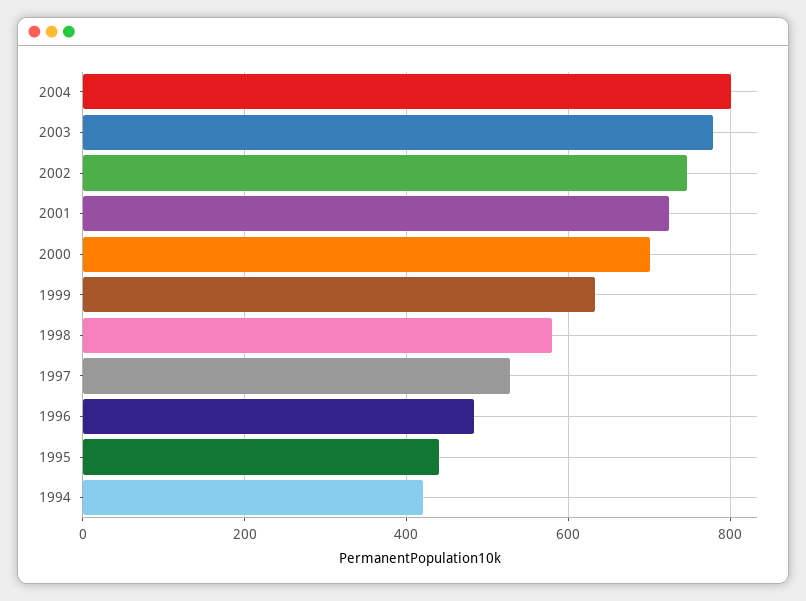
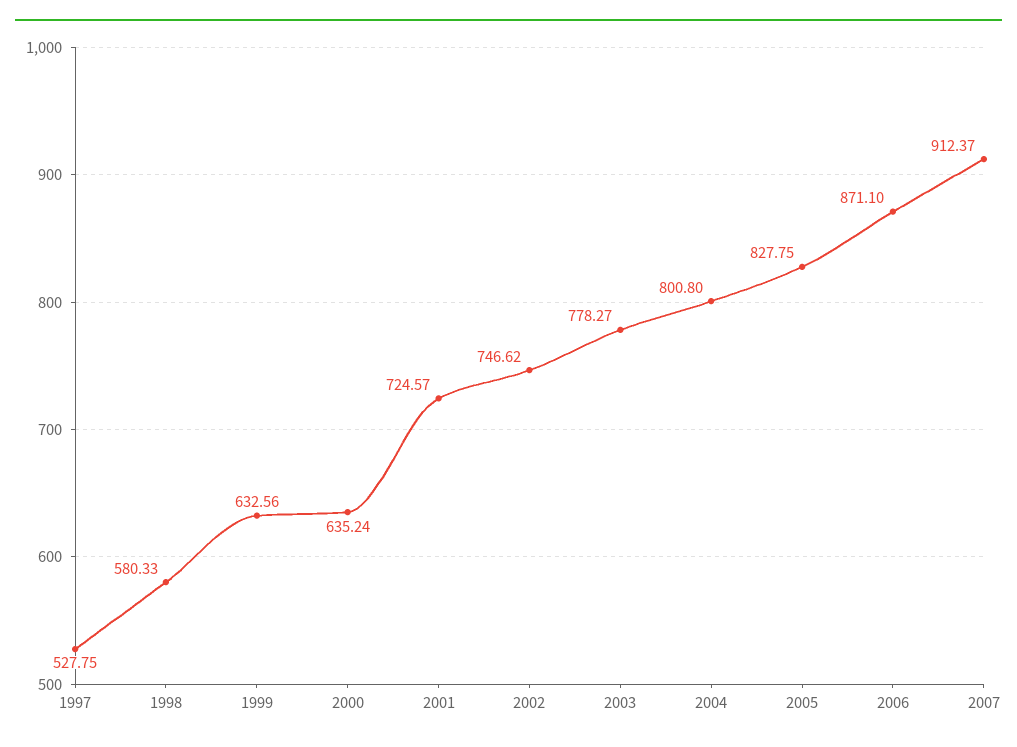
2000: 700 -> 635.24
1996: 480 -> none
1995: 440 -> none
1994: 420 -> none
2005: none -> 827.75
2006: none -> 871.1
2007: none -> 912.37

